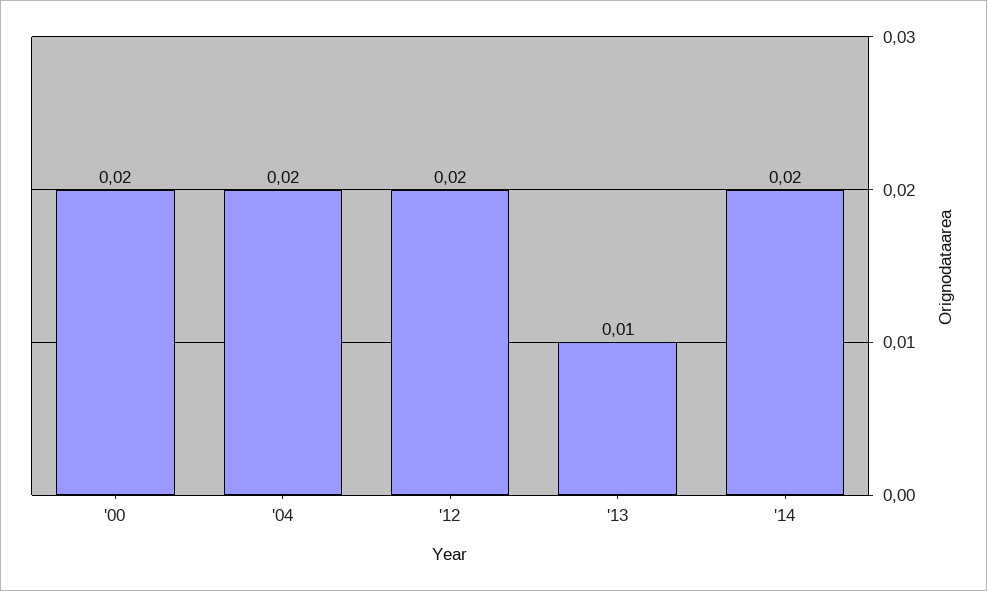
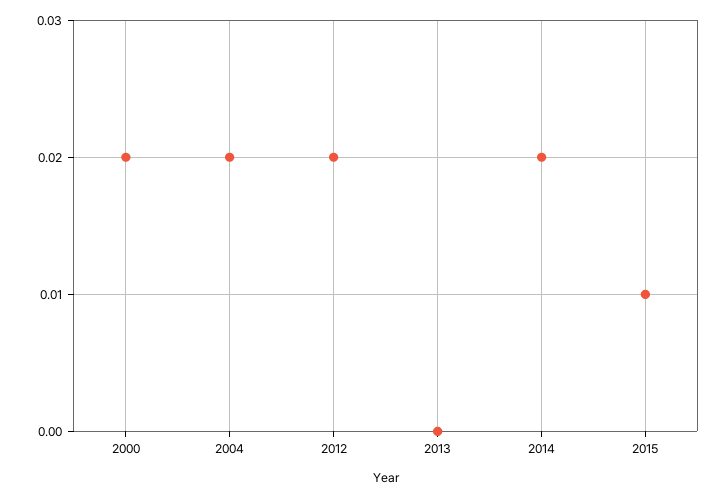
'13: 0.01 -> 0
2015: none -> 0.01

